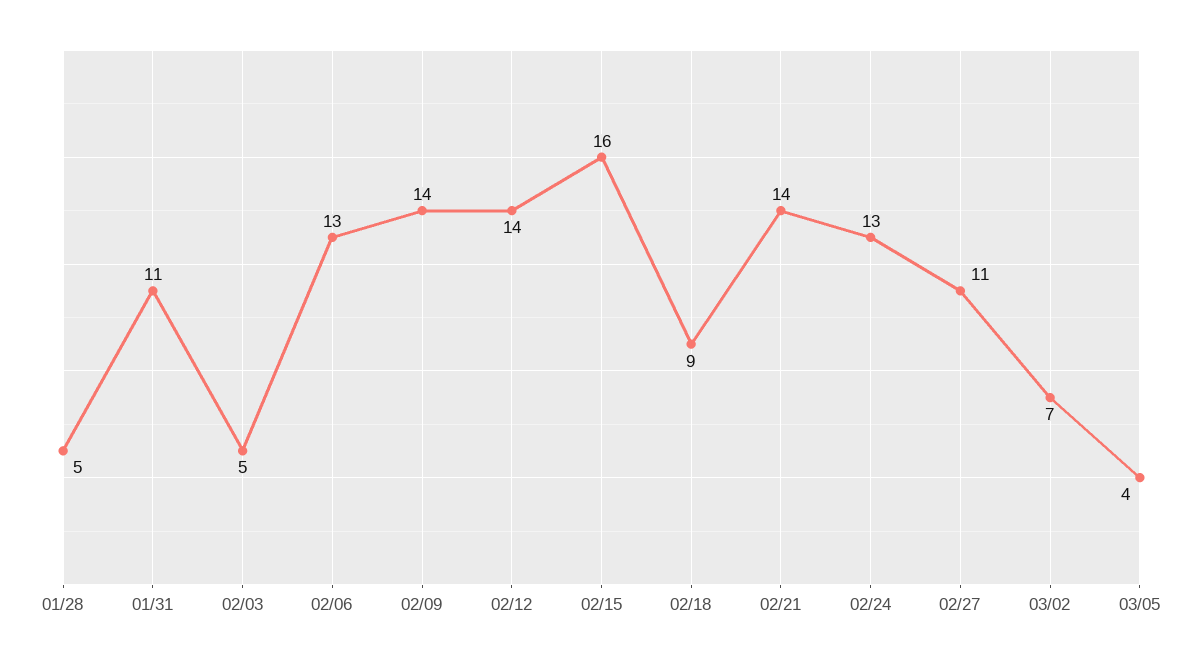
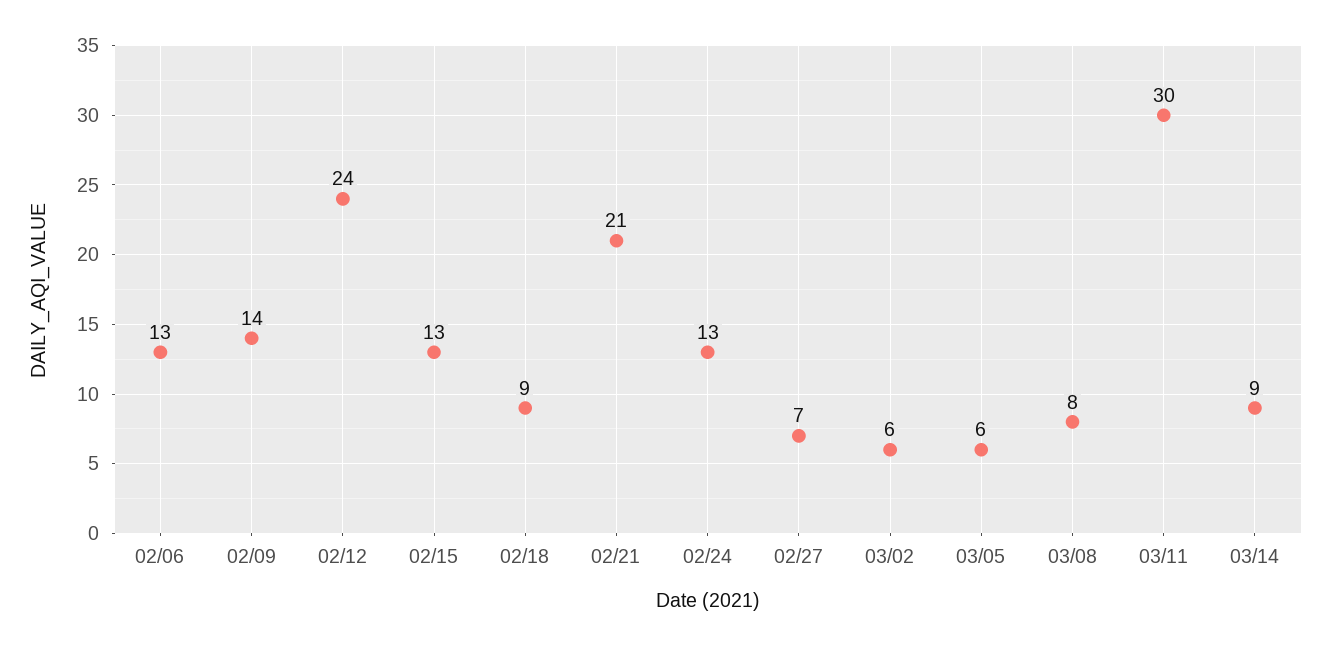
01/28: 5 -> none
01/31: 11 -> none
02/03: 5 -> none
02/12: 14 -> 24
02/15: 16 -> 13
02/21: 14 -> 21
02/27: 11 -> 7
03/02: 7 -> 6
03/05: 4 -> 6
03/08: none -> 8
03/11: none -> 30
03/14: none -> 9

